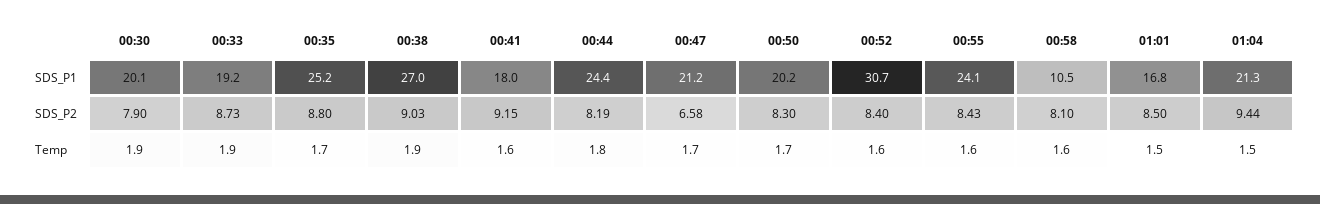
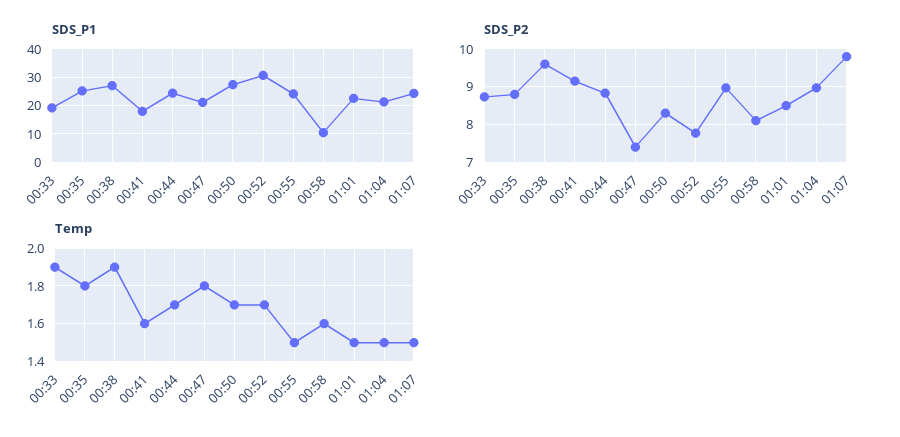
SDS_P1, 00:30: 20.1 -> none
SDS_P1, 00:50: 20.2 -> 27.5
SDS_P1, 01:01: 16.8 -> 22.5
SDS_P2, 00:30: 7.9 -> none
SDS_P2, 00:38: 9.03 -> 9.6
SDS_P2, 00:44: 8.19 -> 8.8
SDS_P2, 00:47: 6.58 -> 7.4
SDS_P2, 00:52: 8.4 -> 7.8
SDS_P2, 00:55: 8.43 -> 9
SDS_P2, 01:04: 9.44 -> 9
Temp, 00:30: 1.9 -> none
Temp, 00:35: 1.7 -> 1.8
Temp, 00:44: 1.8 -> 1.7
Temp, 00:47: 1.7 -> 1.8
Temp, 00:52: 1.6 -> 1.7
Temp, 00:55: 1.6 -> 1.5
SDS_P1, 01:07: none -> 25
SDS_P2, 01:07: none -> 9.8
Temp, 01:07: none -> 1.5

